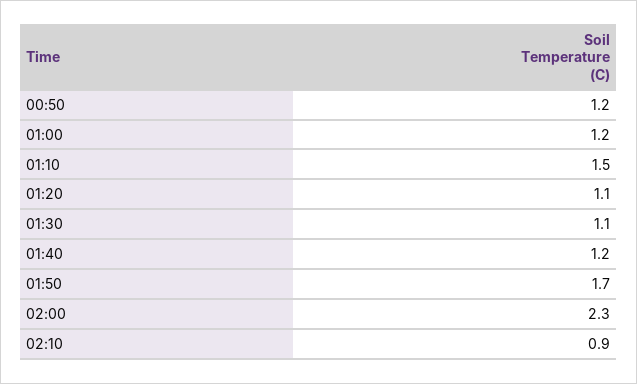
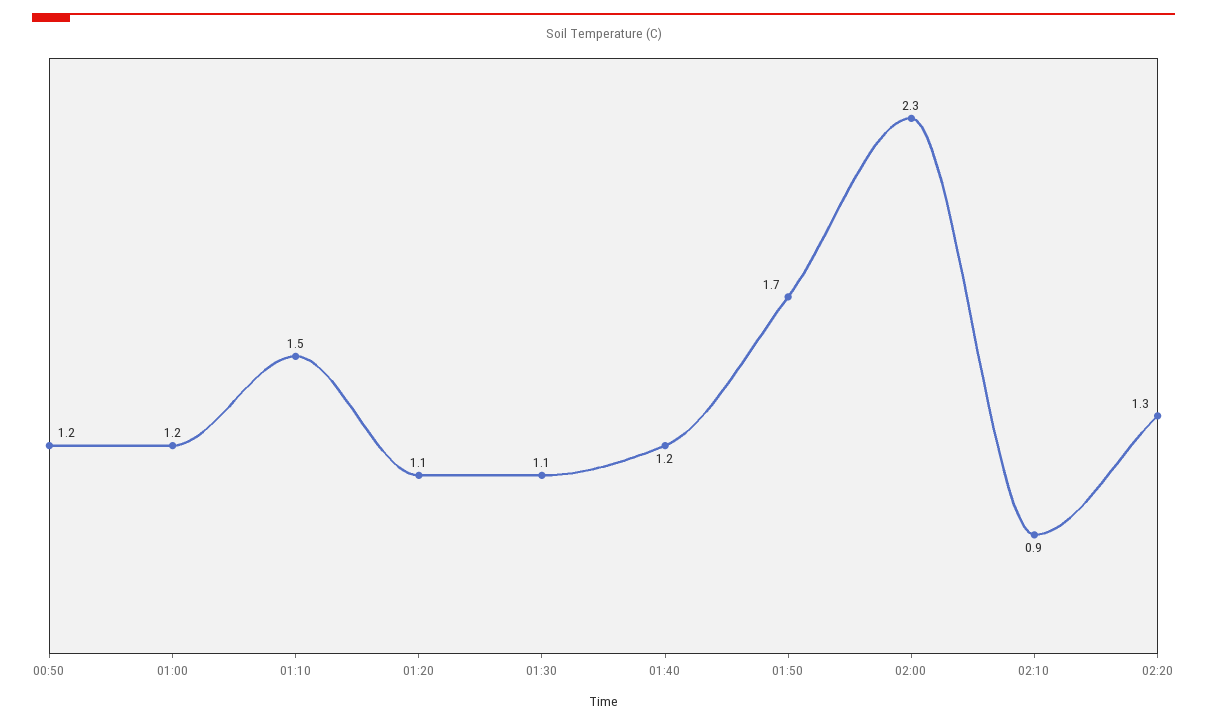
02:20: none -> 1.3

